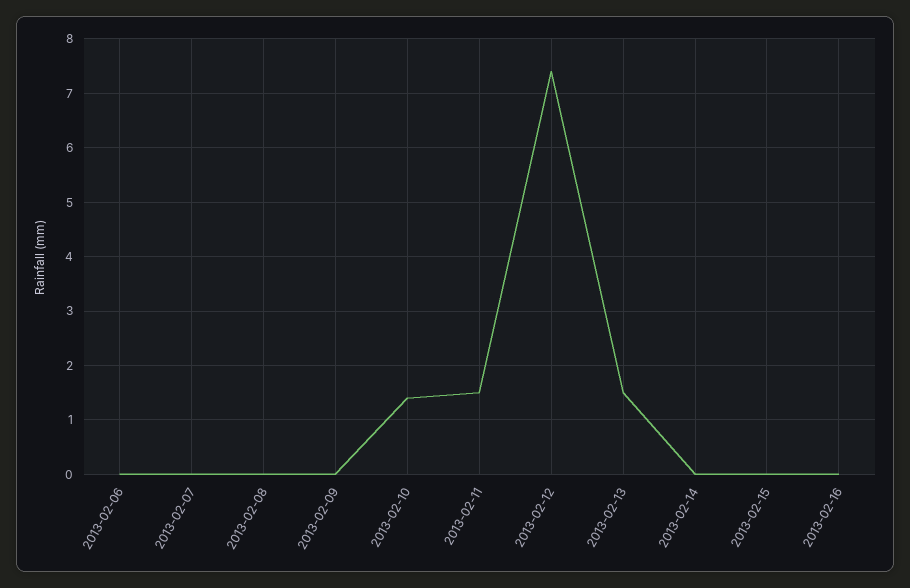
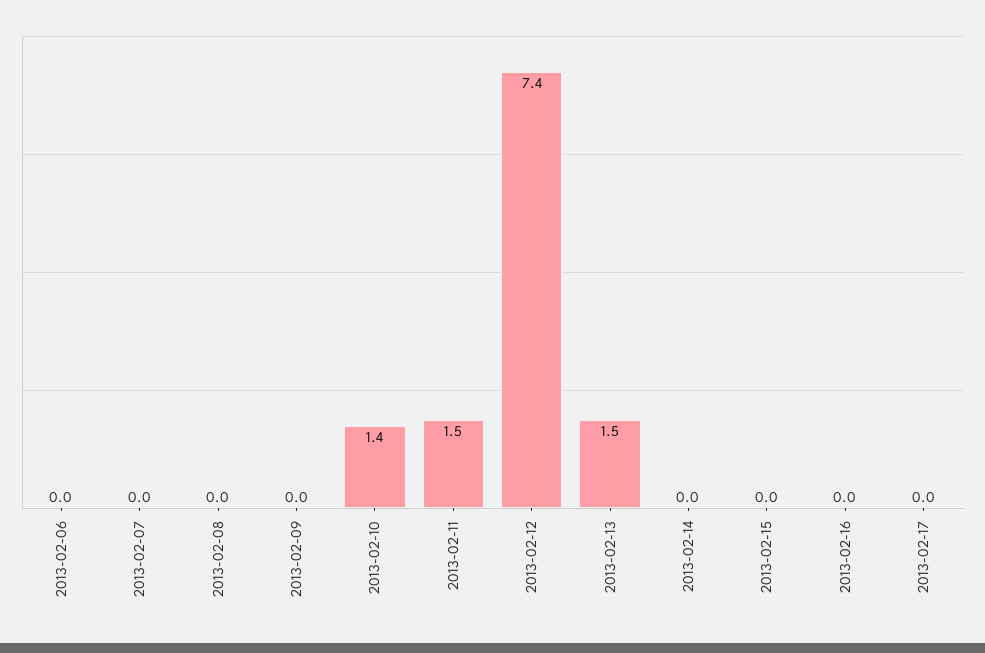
2013-02-17: none -> 0

